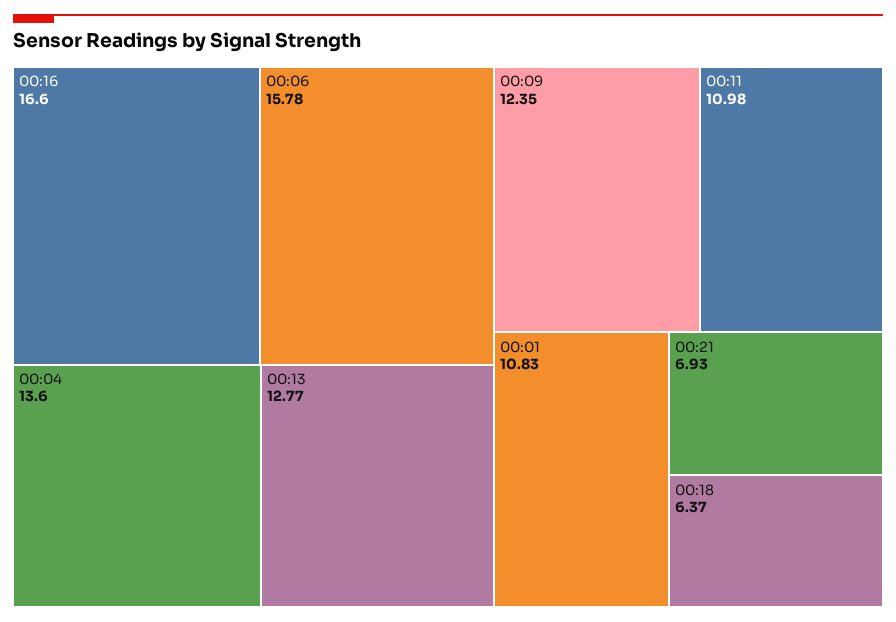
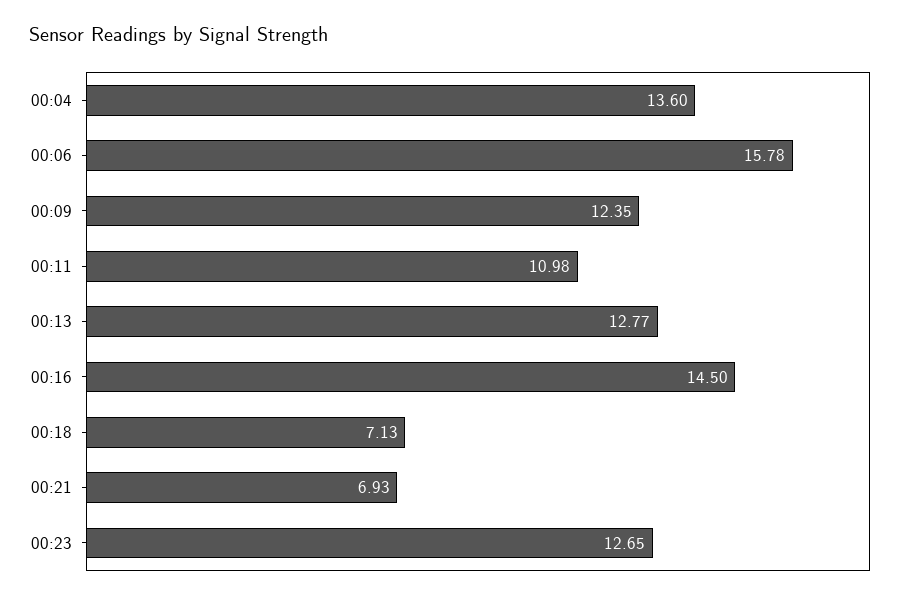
00:16: 16.6 -> 14.5
00:01: 10.83 -> none
00:18: 6.37 -> 7.13
00:23: none -> 12.65

